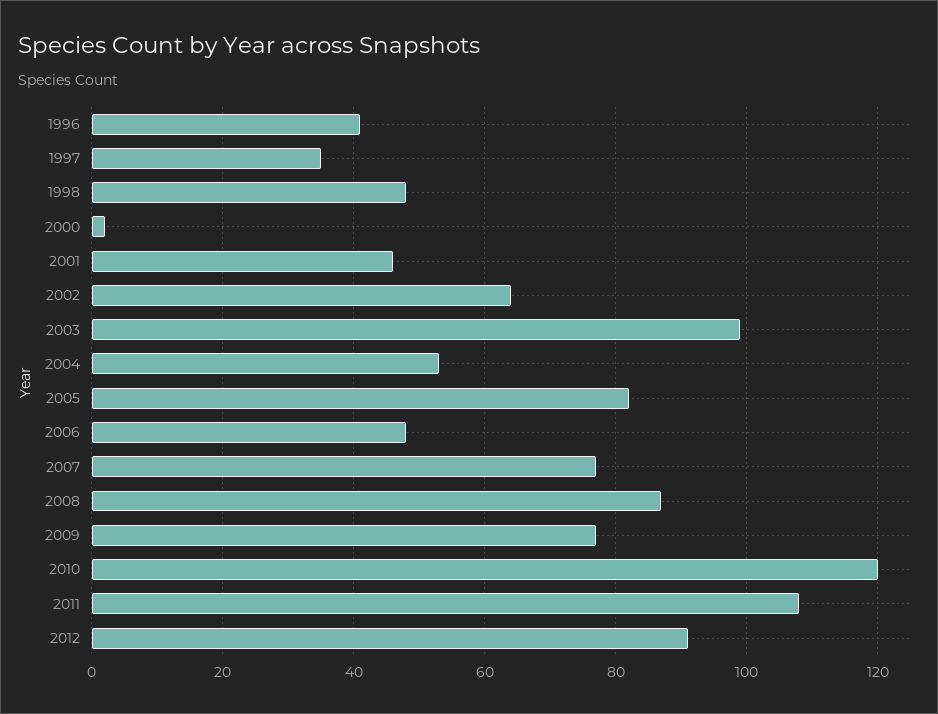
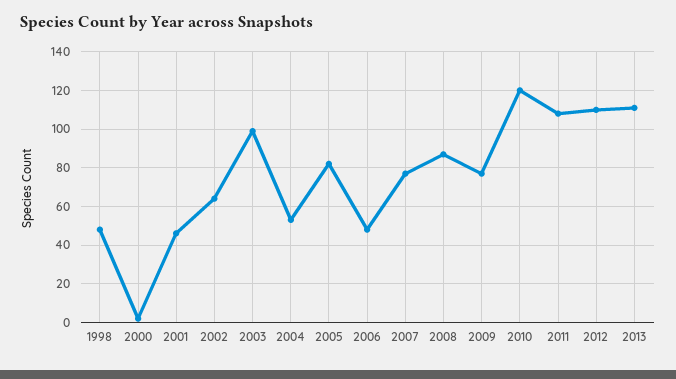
1996: 40 -> none
1997: 35 -> none
2012: 90 -> 110
2013: none -> 110

